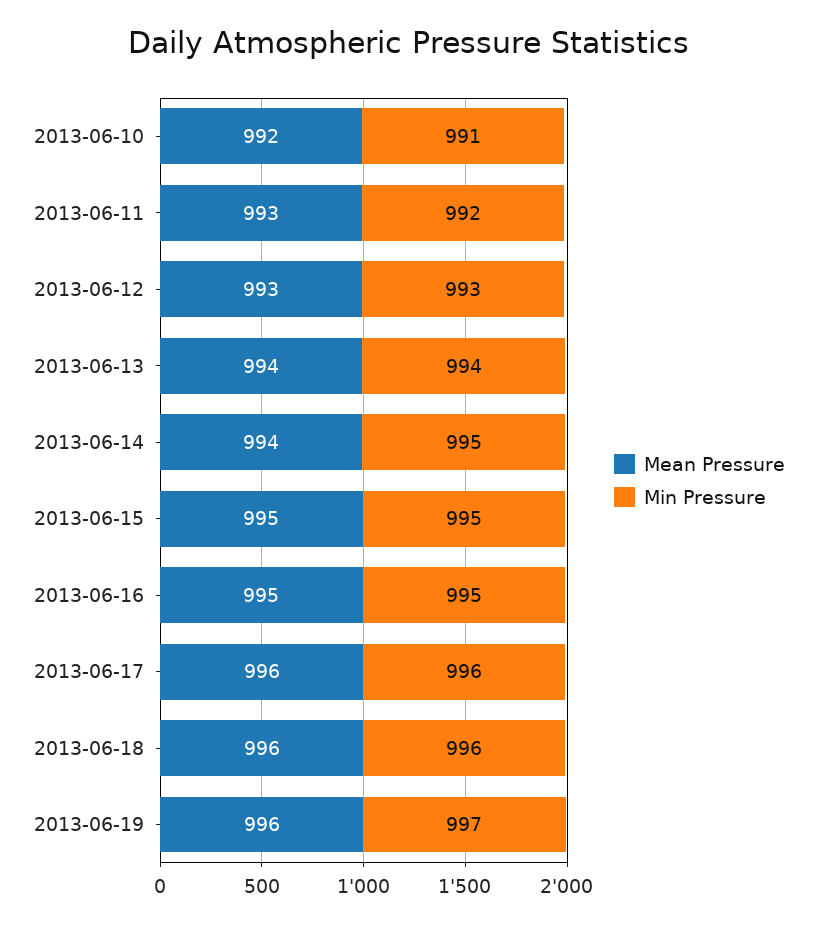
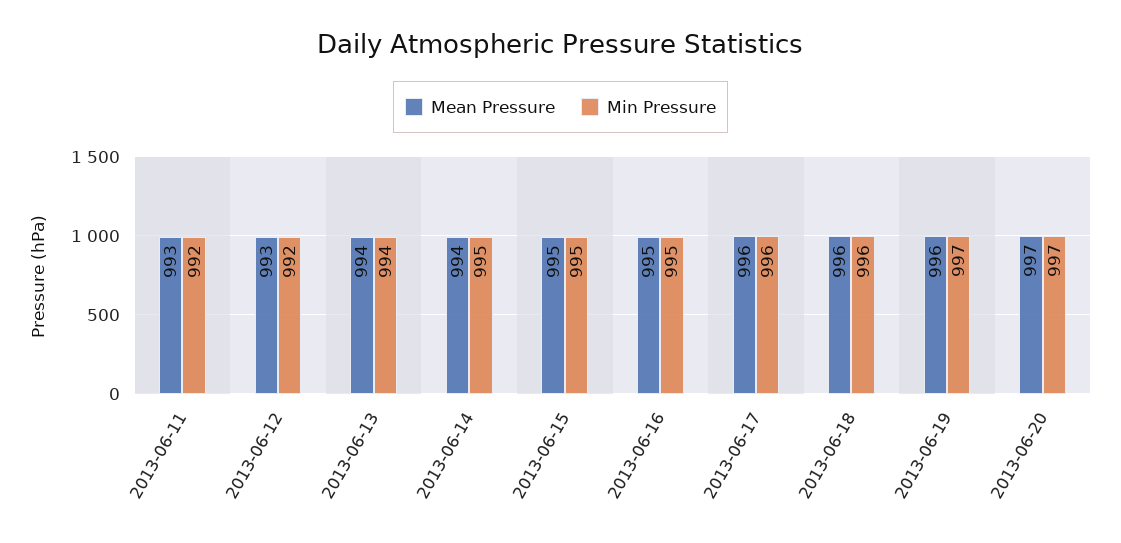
Mean Pressure, 2013-06-10: 992 -> none
Min Pressure, 2013-06-10: 991 -> none
Min Pressure, 2013-06-12: 993 -> 992
Mean Pressure, 2013-06-20: none -> 997
Min Pressure, 2013-06-20: none -> 997

